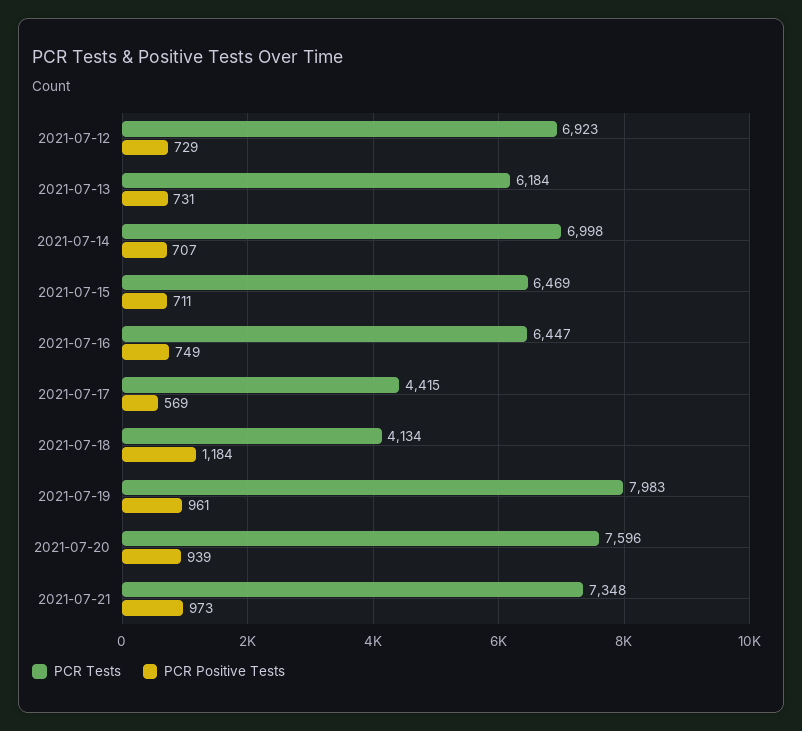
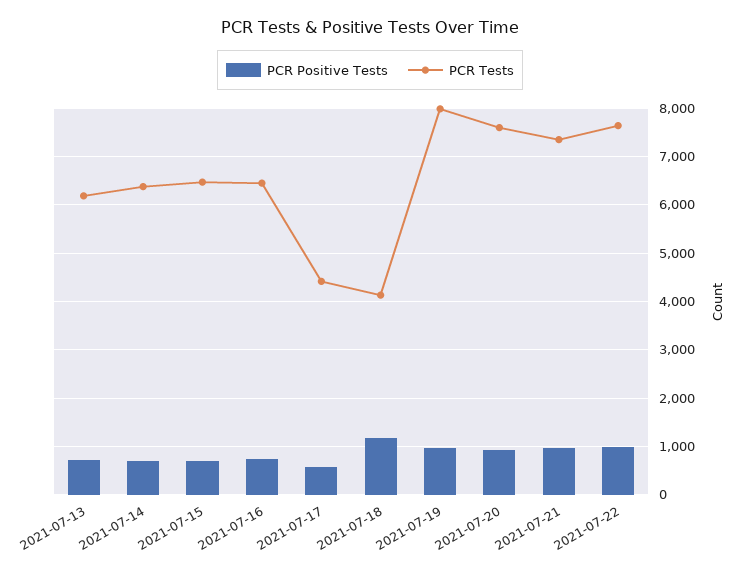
PCR Tests, 2021-07-12: 6923 -> none
PCR Positive Tests, 2021-07-12: 729 -> none
PCR Tests, 2021-07-14: 6998 -> 6400
PCR Positive Tests, 2021-07-22: none -> 1000
PCR Tests, 2021-07-22: none -> 7600

